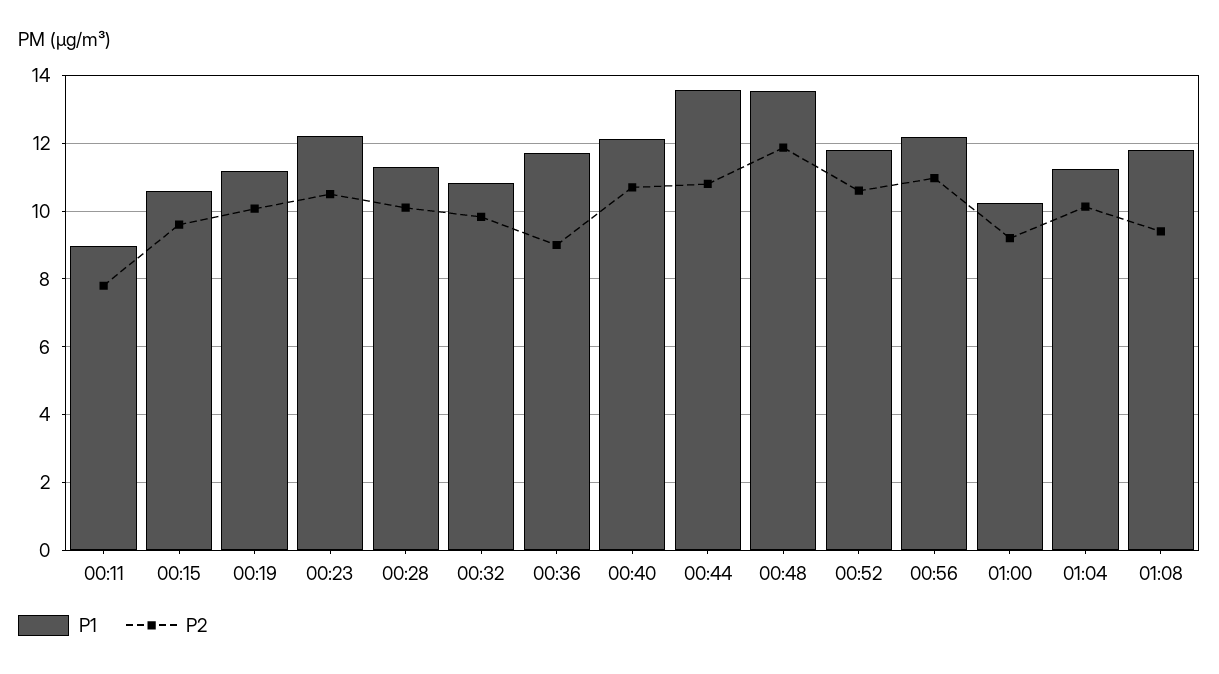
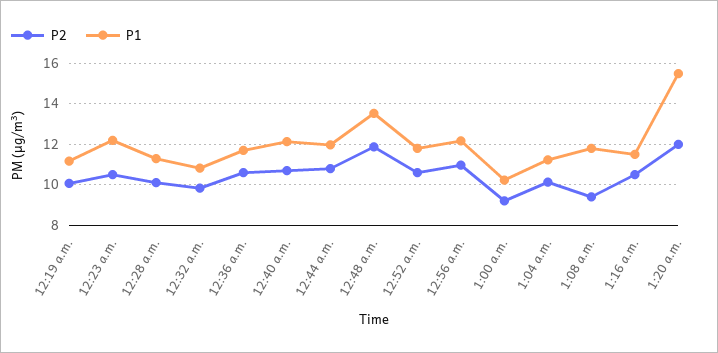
P1, 00:11: 9 -> none
P2, 00:11: 7.8 -> none
P1, 00:15: 10.6 -> none
P2, 00:15: 9.6 -> none
P2, 00:36: 9 -> 10.5
P1, 00:44: 13.6 -> 12
P2, 1:16 a.m.: none -> 10.5
P1, 1:16 a.m.: none -> 11.5
P2, 1:20 a.m.: none -> 12
P1, 1:20 a.m.: none -> 15.5

